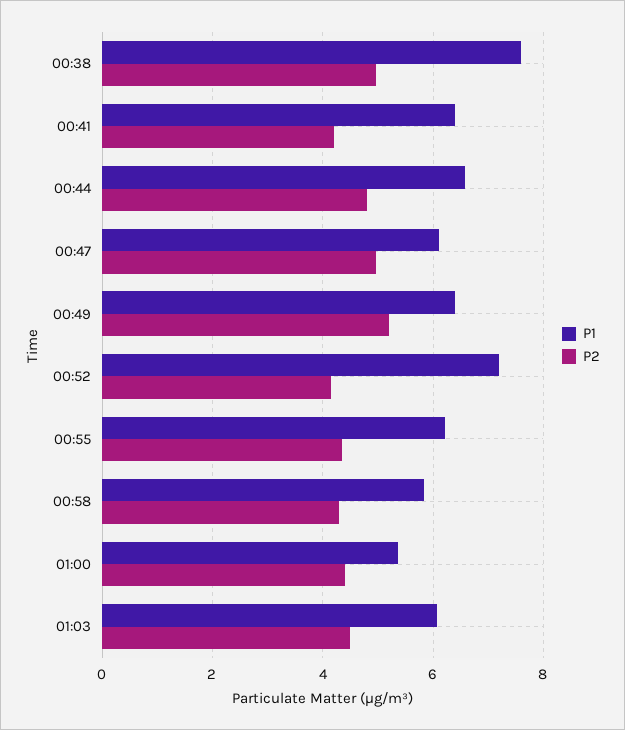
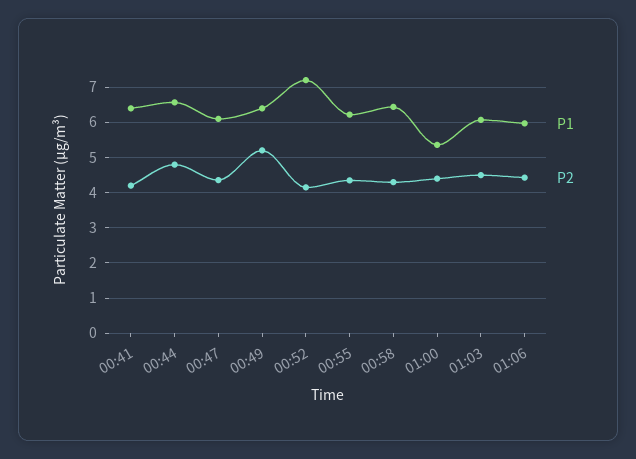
P1, 00:38: 7.6 -> none
P2, 00:38: 5 -> none
P2, 00:47: 5 -> 4.4
P1, 00:58: 5.8 -> 6.4
P1, 01:06: none -> 6
P2, 01:06: none -> 4.4

